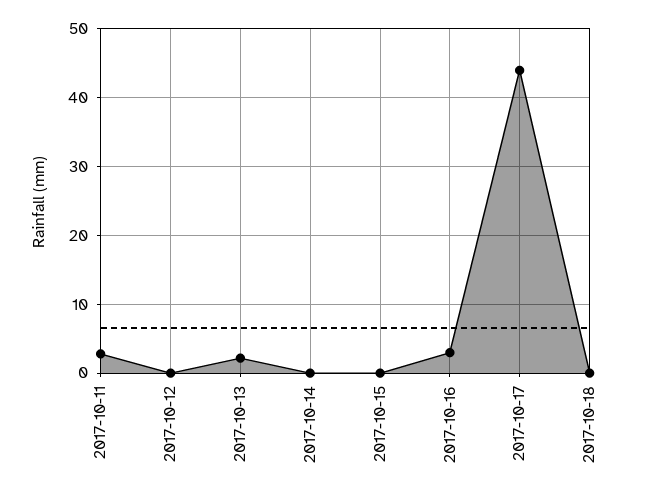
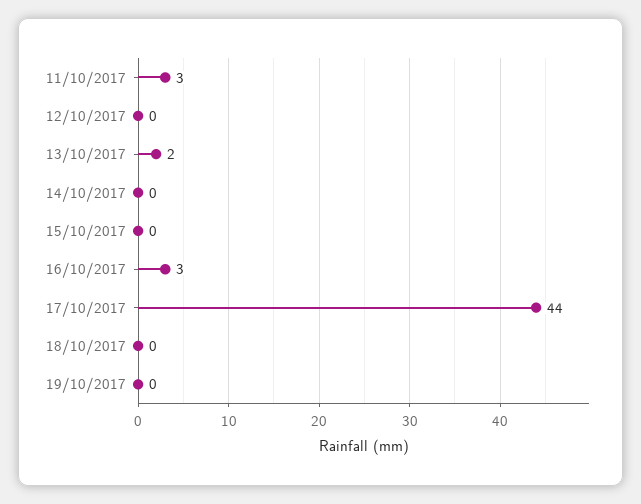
19/10/2017: none -> 0

